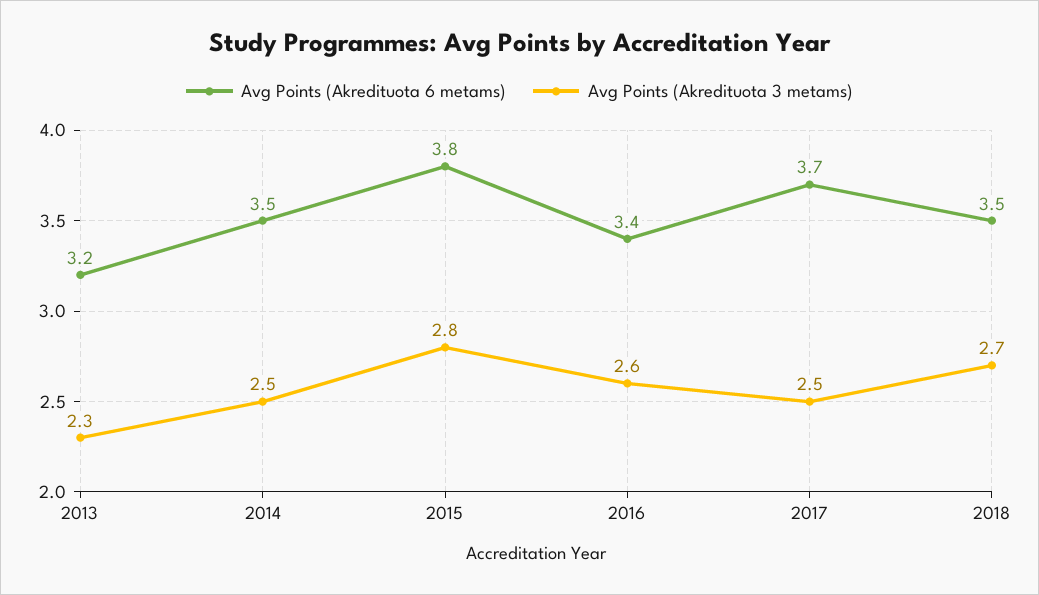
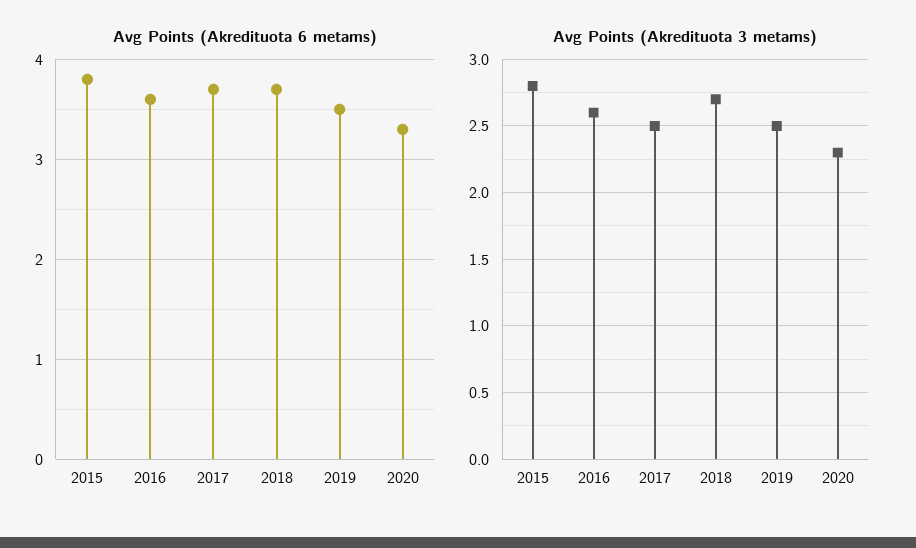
Avg Points (Akredituota 6 metams), 2013: 3.2 -> none
Avg Points (Akredituota 3 metams), 2013: 2.3 -> none
Avg Points (Akredituota 6 metams), 2014: 3.5 -> none
Avg Points (Akredituota 3 metams), 2014: 2.5 -> none
Avg Points (Akredituota 6 metams), 2016: 3.4 -> 3.6
Avg Points (Akredituota 6 metams), 2018: 3.5 -> 3.7
Avg Points (Akredituota 6 metams), 2019: none -> 3.5
Avg Points (Akredituota 6 metams), 2020: none -> 3.3
Avg Points (Akredituota 3 metams), 2019: none -> 2.5
Avg Points (Akredituota 3 metams), 2020: none -> 2.3

